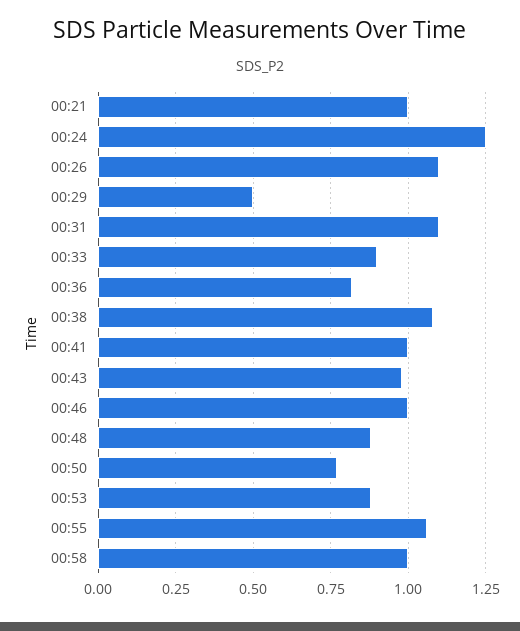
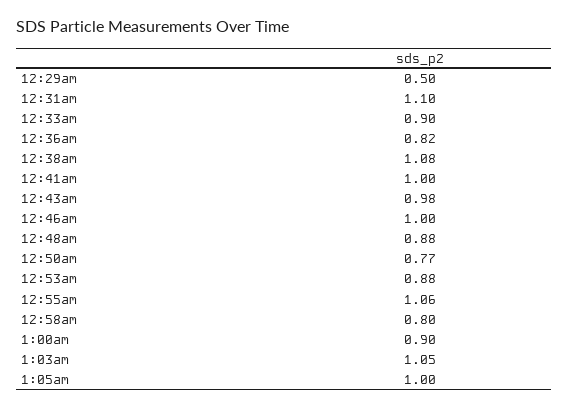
00:21: 1 -> none
00:24: 1.25 -> none
00:26: 1.1 -> none
00:58: 1 -> 0.8
1:00am: none -> 0.9
1:03am: none -> 1.05
1:05am: none -> 1

